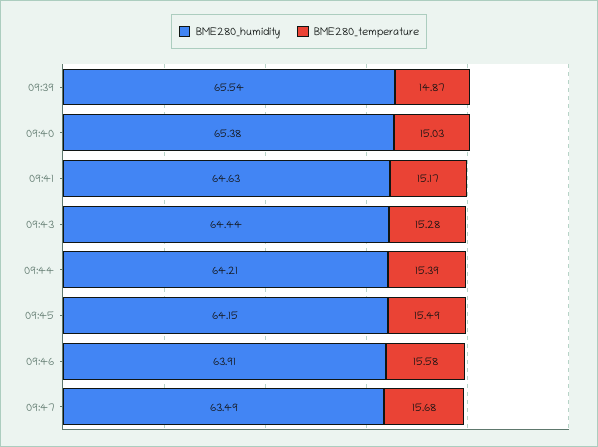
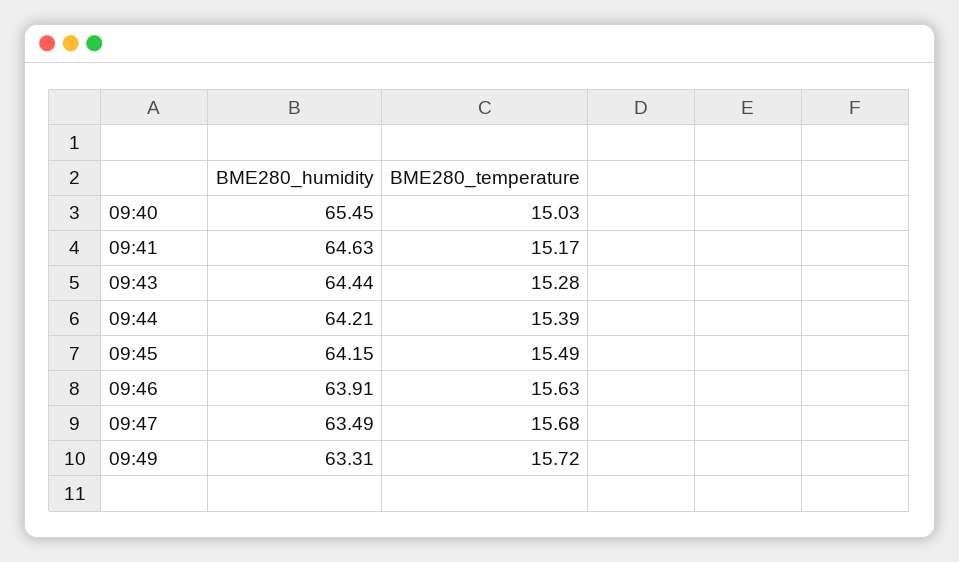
BME280_humidity, 09:39: 65.54 -> none
BME280_temperature, 09:39: 14.87 -> none
BME280_humidity, 09:40: 65.38 -> 65.45
BME280_temperature, 09:46: 15.58 -> 15.63
BME280_humidity, 09:49: none -> 63.31
BME280_temperature, 09:49: none -> 15.72

